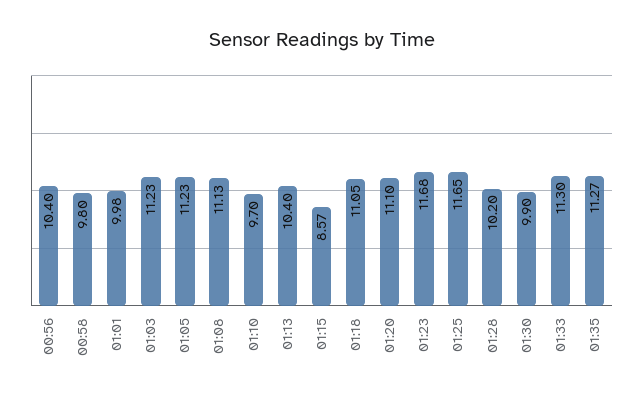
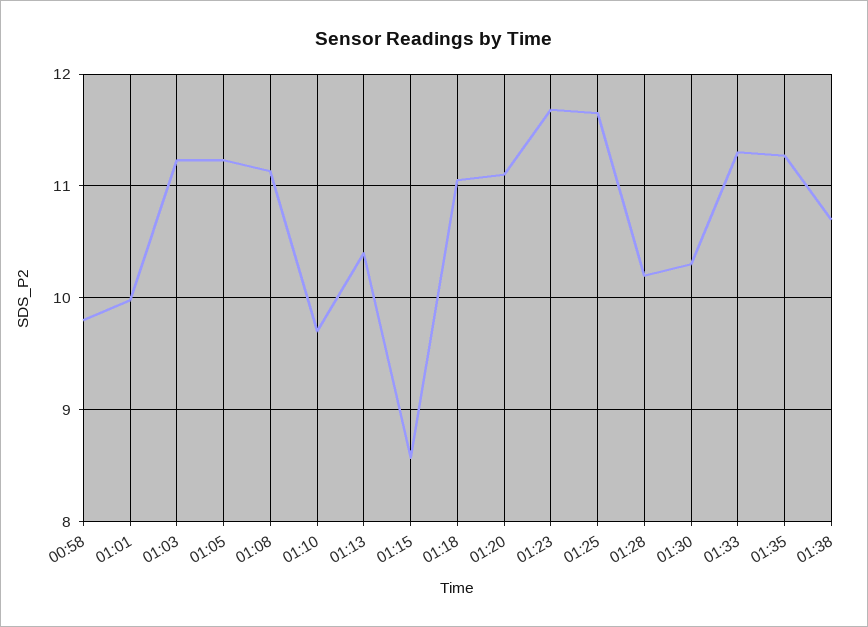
00:56: 10.4 -> none
01:30: 9.9 -> 10.3
01:38: none -> 10.7

